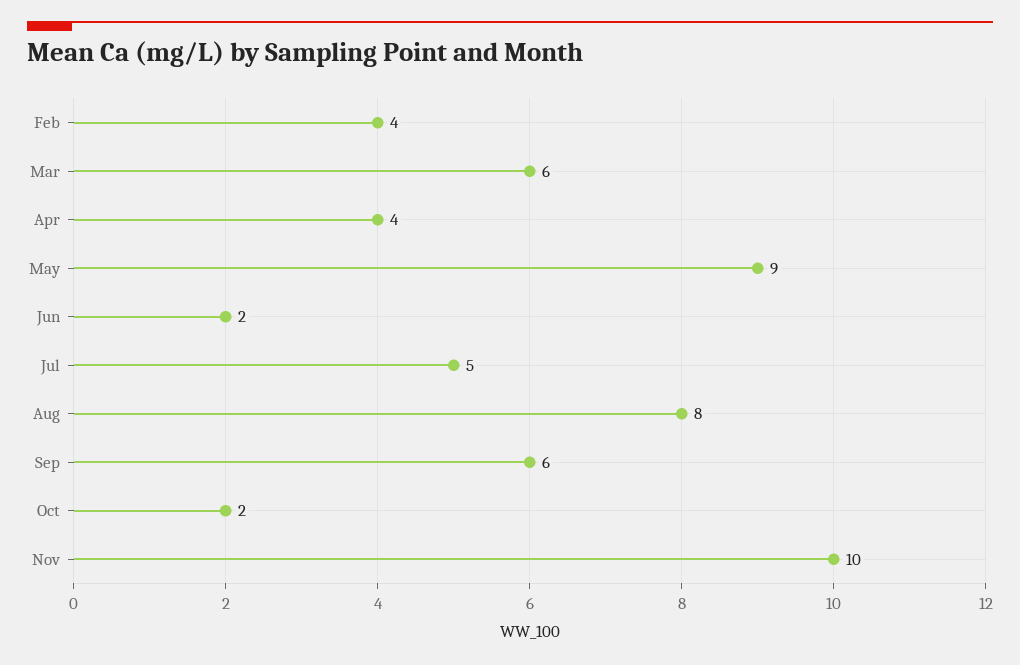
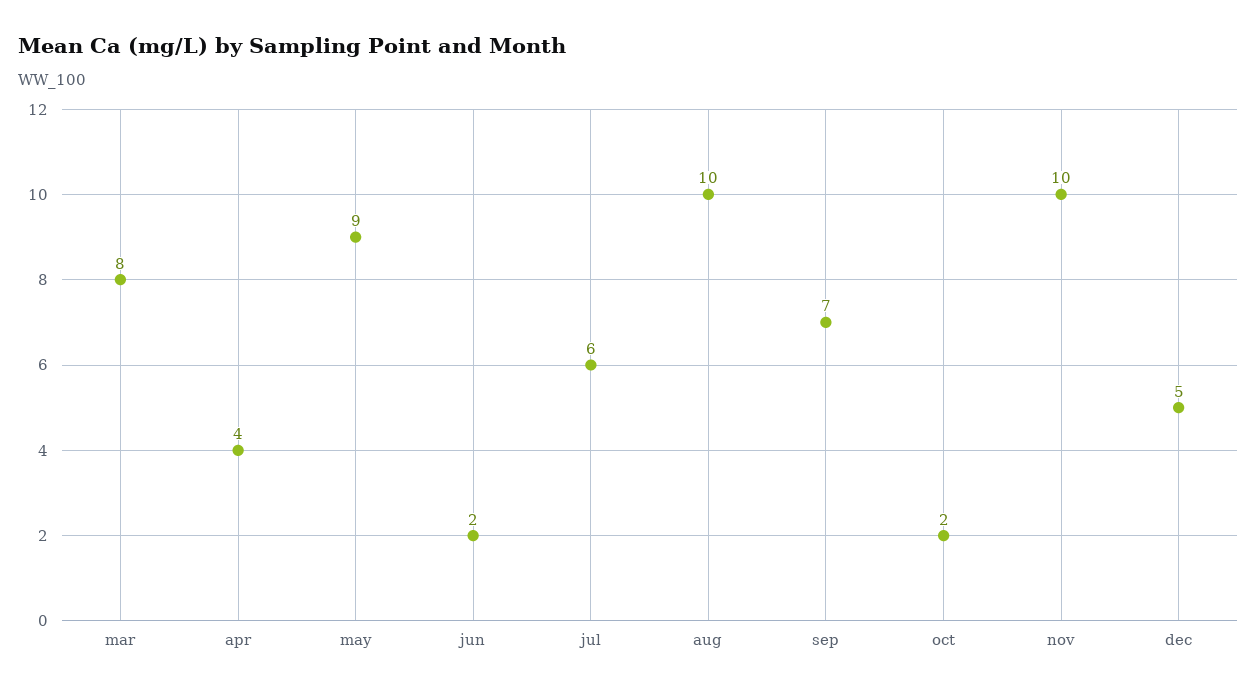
Feb: 4 -> none
Mar: 6 -> 8
Jul: 5 -> 6
Aug: 8 -> 10
Sep: 6 -> 7
dec: none -> 5

